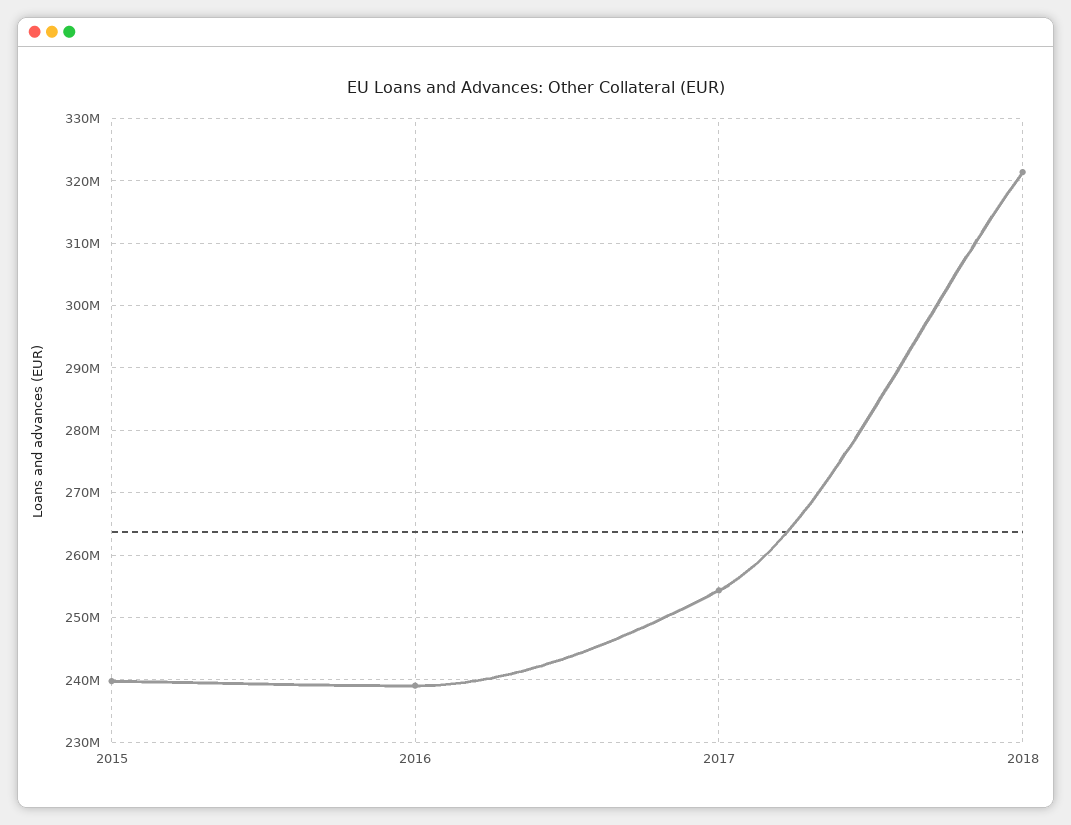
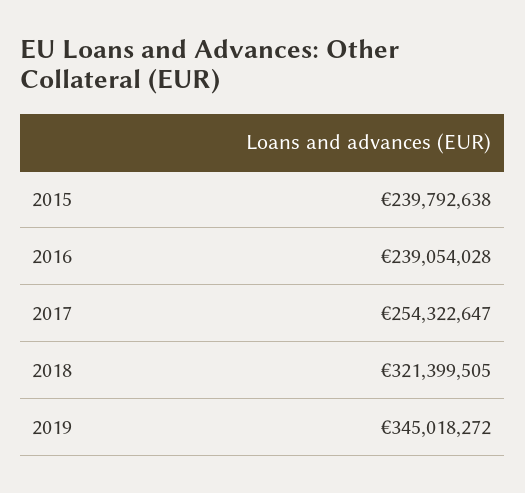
2019: none -> 345018272

